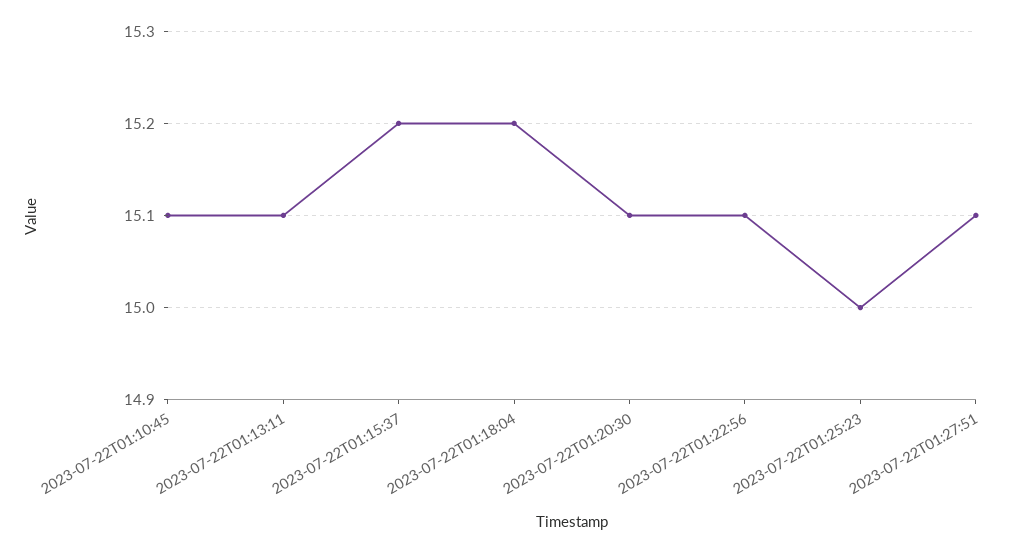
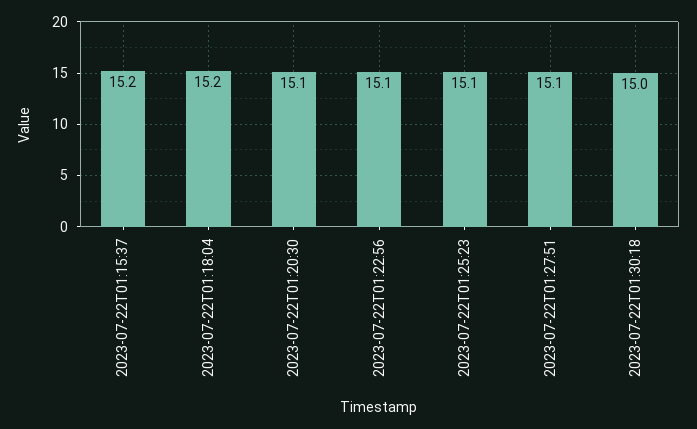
2023-07-22T01:10:45: 15.1 -> none
2023-07-22T01:13:11: 15.1 -> none
2023-07-22T01:25:23: 15 -> 15.1
2023-07-22T01:30:18: none -> 15

